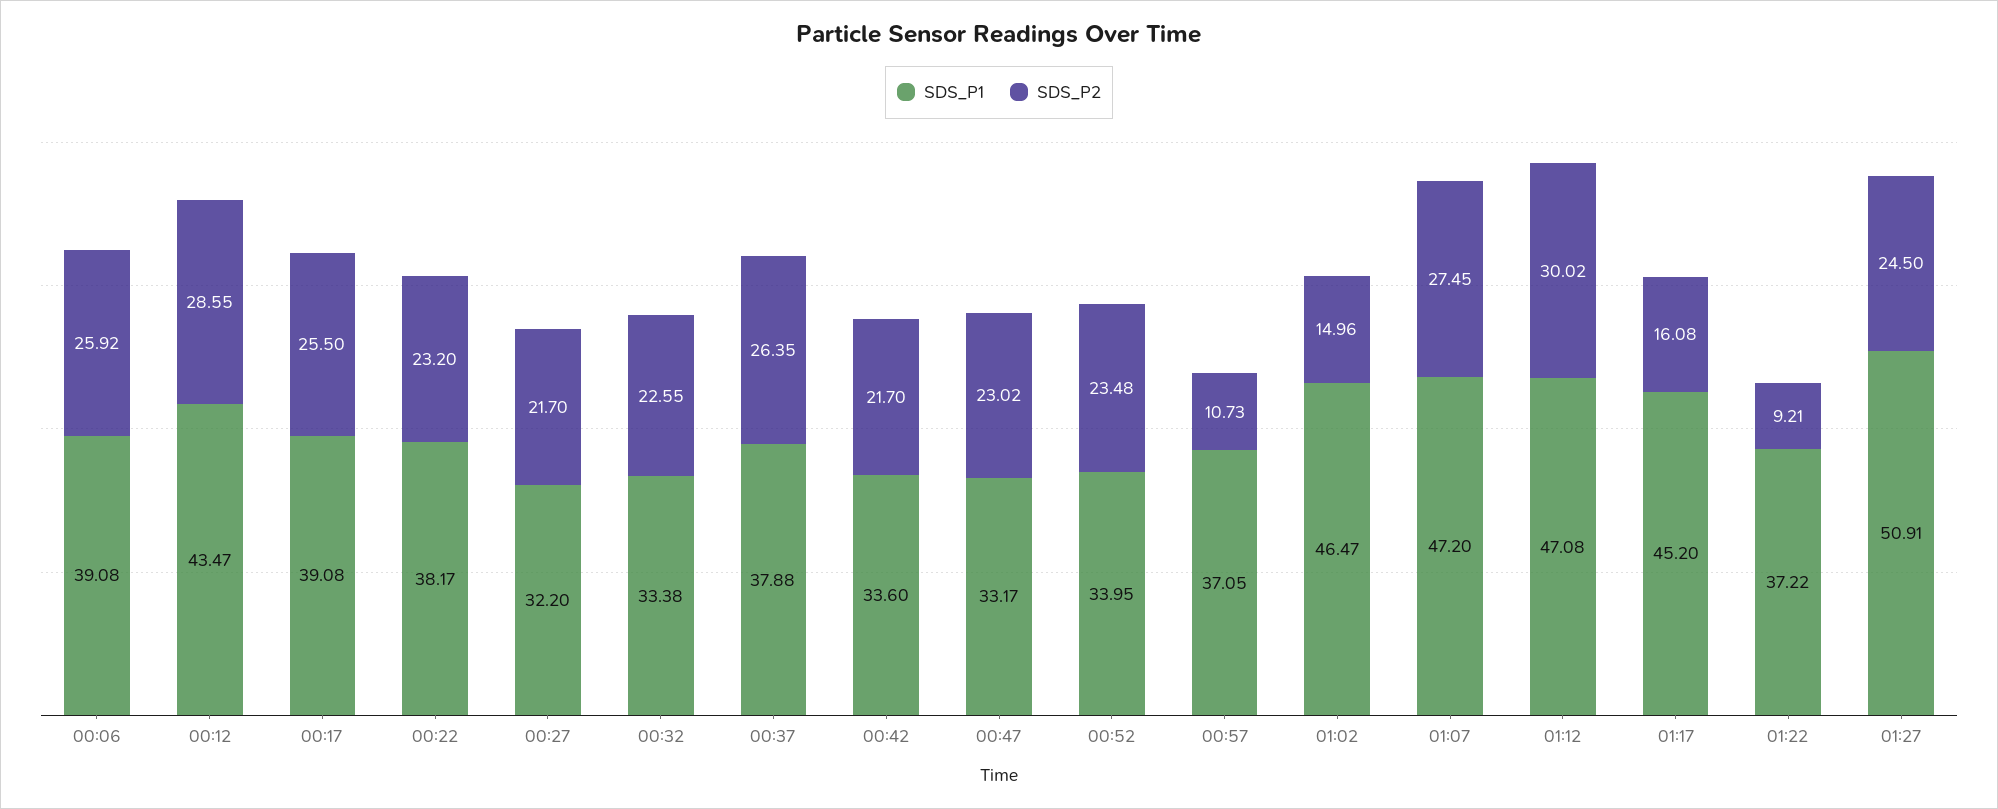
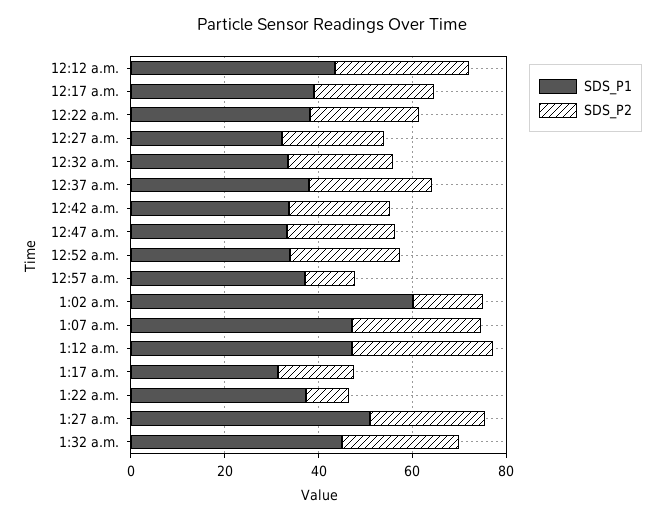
SDS_P1, 00:06: 39.08 -> none
SDS_P2, 00:06: 25.92 -> none
SDS_P1, 01:02: 46.47 -> 60
SDS_P1, 01:17: 45.2 -> 30
SDS_P1, 1:32 a.m.: none -> 45
SDS_P2, 1:32 a.m.: none -> 25

